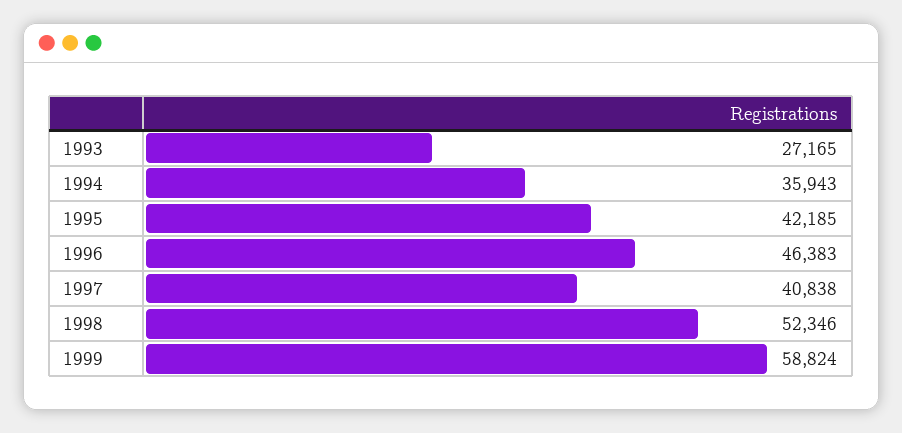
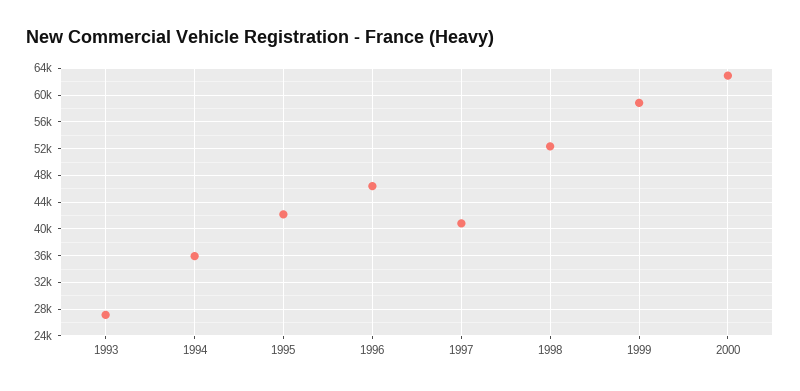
2000: none -> 63000

